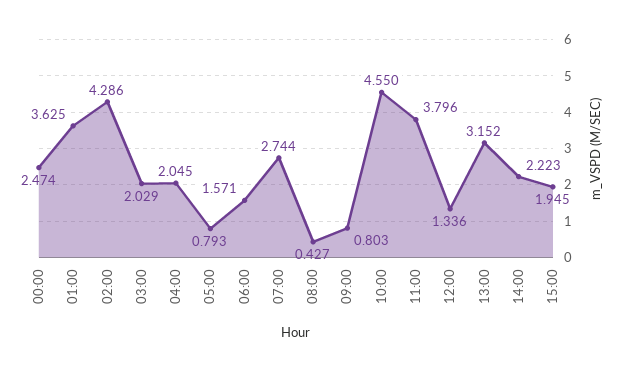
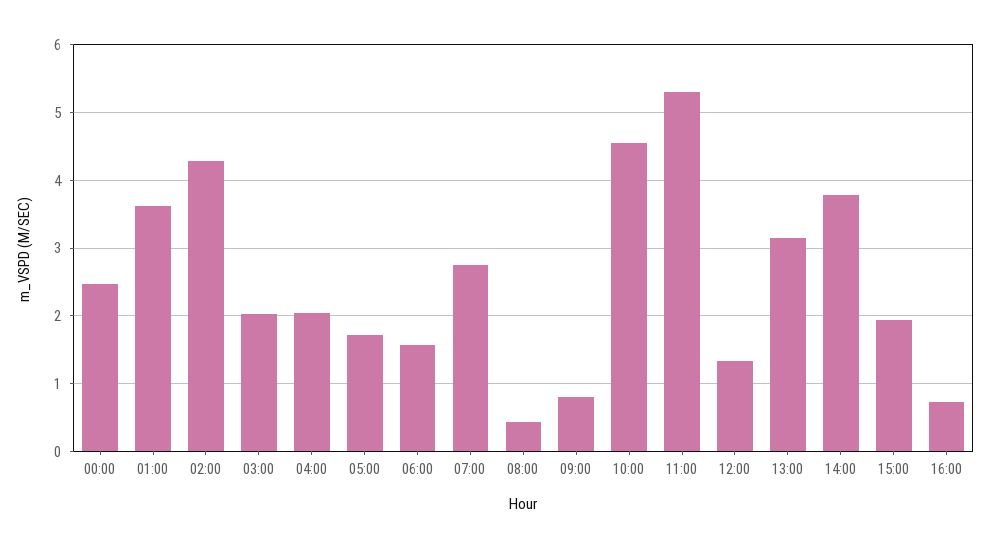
05:00: 0.793 -> 1.7
11:00: 3.796 -> 5.3
14:00: 2.223 -> 3.8
16:00: none -> 0.7

